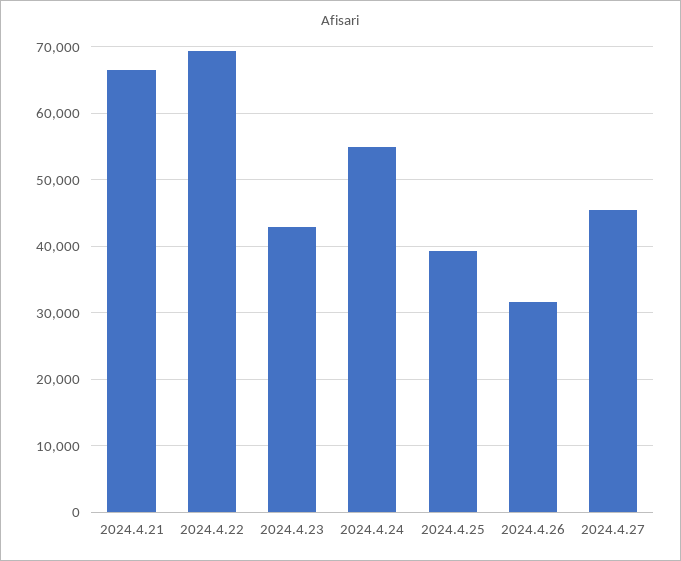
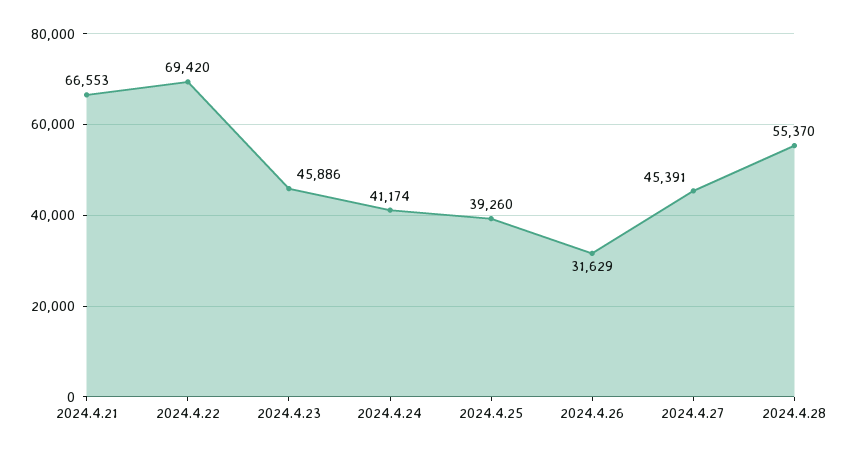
2024.4.23: 43000 -> 45886
2024.4.24: 55000 -> 41174
2024.4.28: none -> 55370

